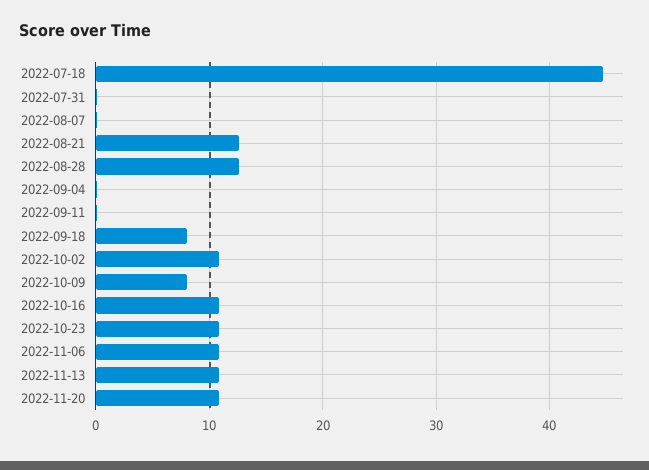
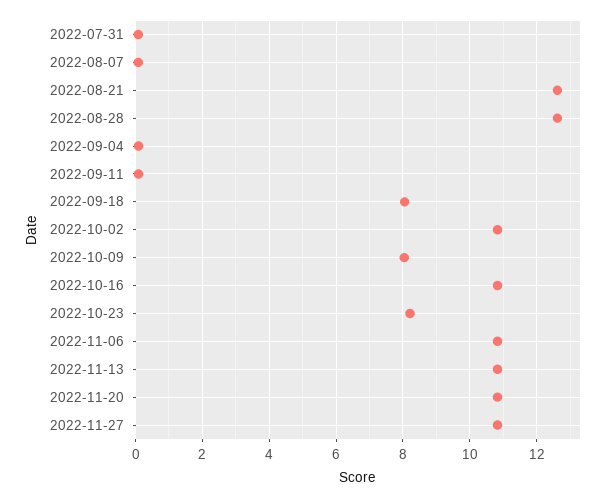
2022-07-18: 45 -> none
2022-10-23: 11 -> 8.2
2022-11-27: none -> 10.8

